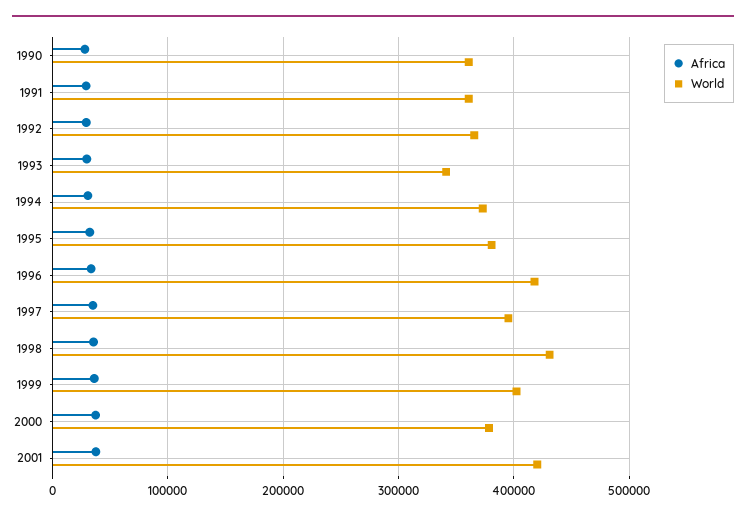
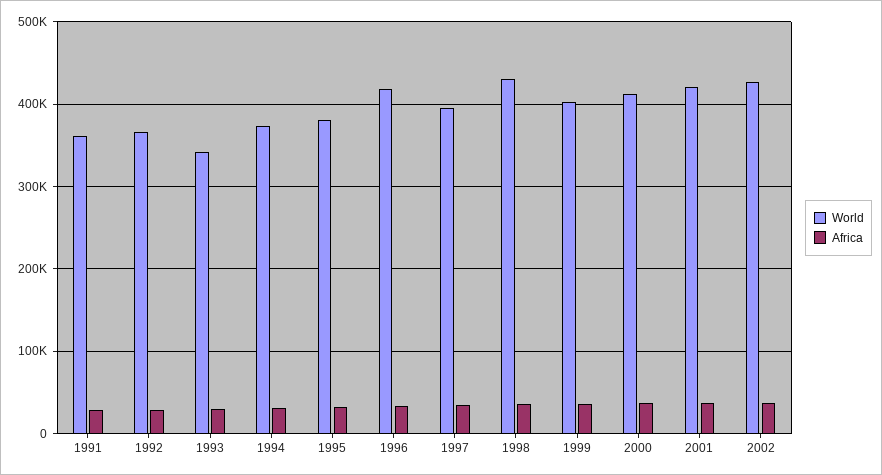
Africa, 1990: 30000 -> none
World, 1990: 360000 -> none
World, 2000: 380000 -> 410000
World, 2002: none -> 430000
Africa, 2002: none -> 40000

